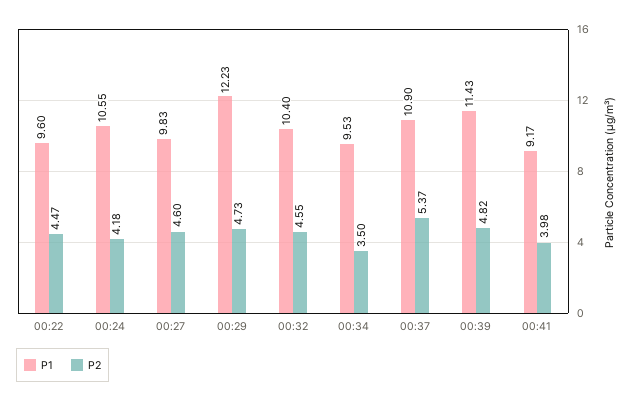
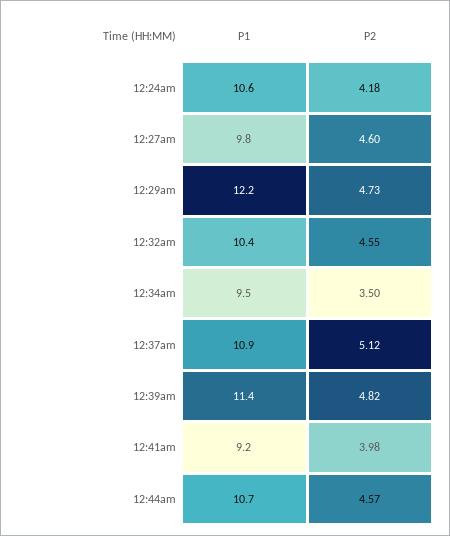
P1, 00:22: 9.6 -> none
P2, 00:22: 4.47 -> none
P2, 00:37: 5.37 -> 5.12
P1, 12:44am: none -> 10.7
P2, 12:44am: none -> 4.57

